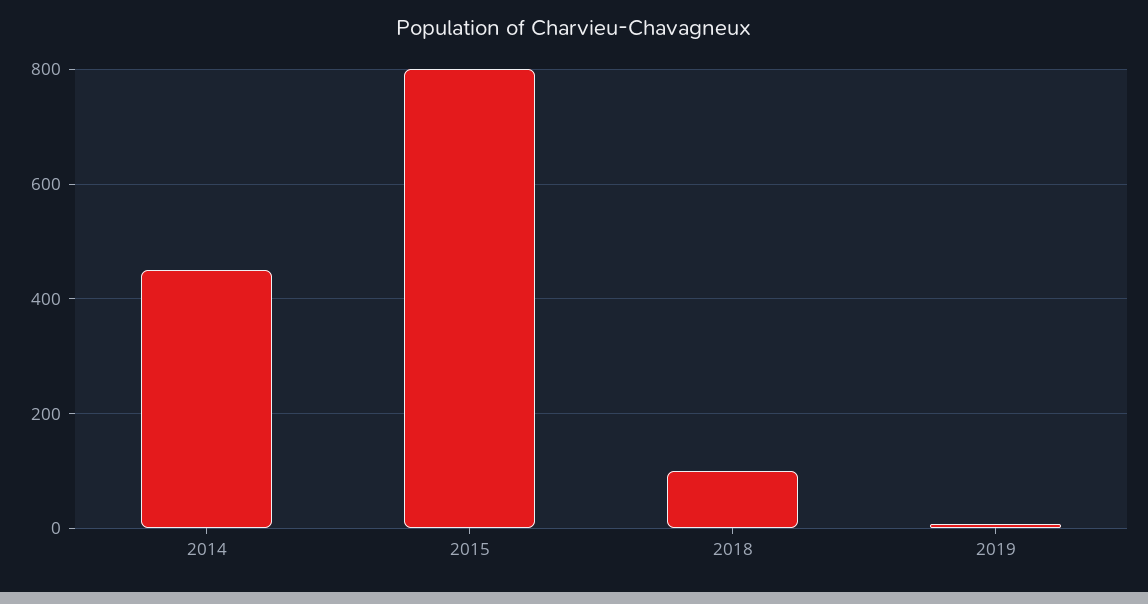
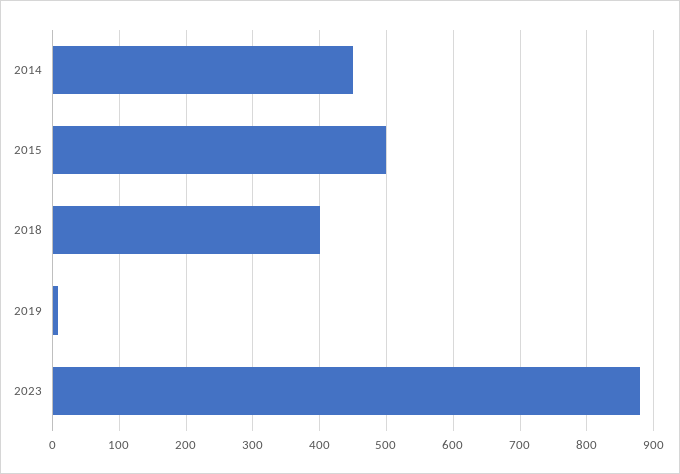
2015: 800 -> 500
2018: 100 -> 400
2023: none -> 880

